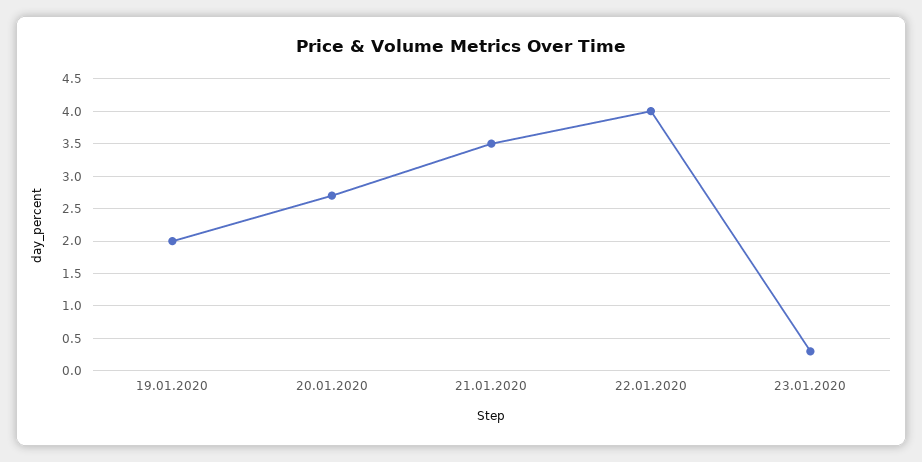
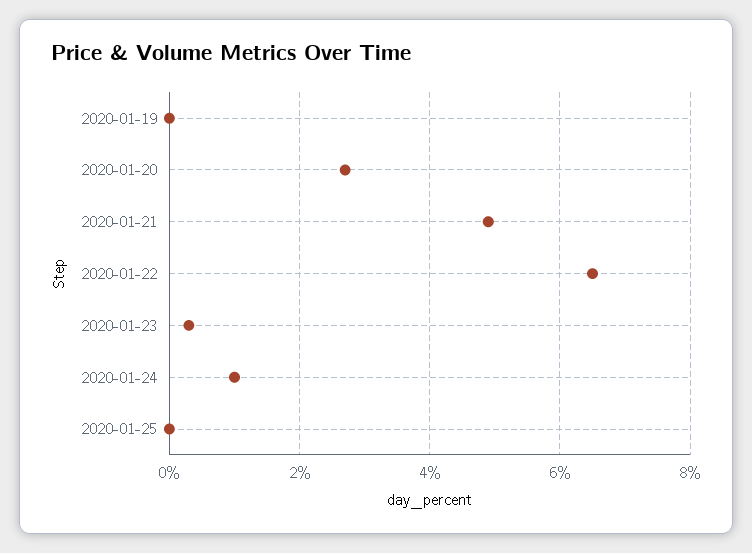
19.01.2020: 2 -> 0
21.01.2020: 3.5 -> 5
22.01.2020: 4 -> 6.5
2020-01-24: none -> 1
2020-01-25: none -> 0

